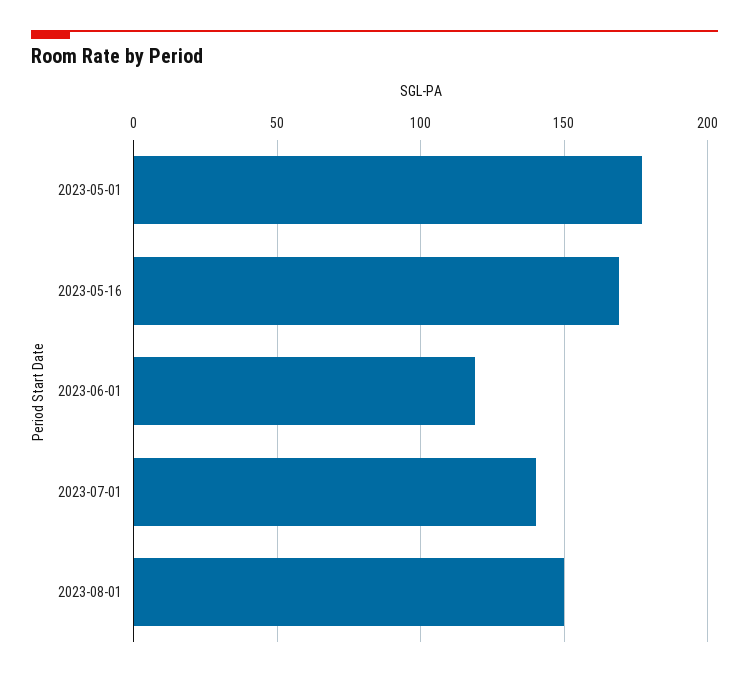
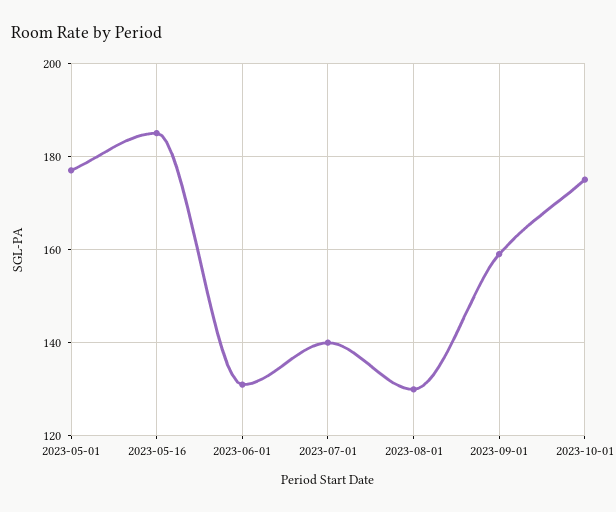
2023-05-16: 170 -> 185
2023-06-01: 120 -> 130
2023-08-01: 150 -> 130
2023-09-01: none -> 160
2023-10-01: none -> 175

